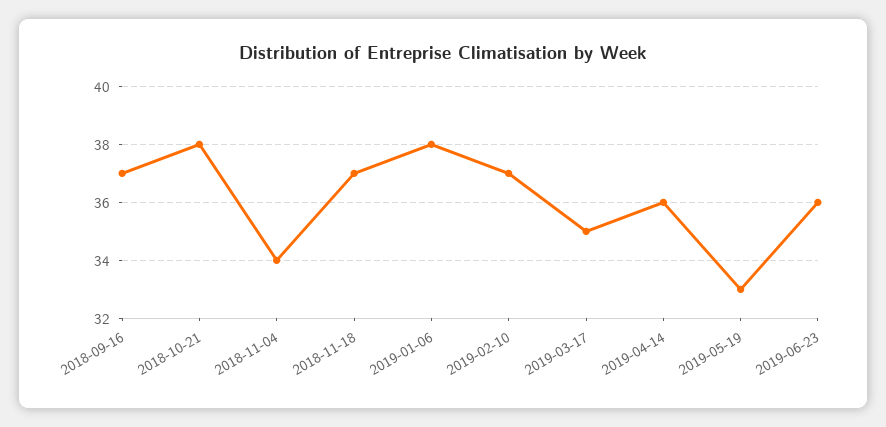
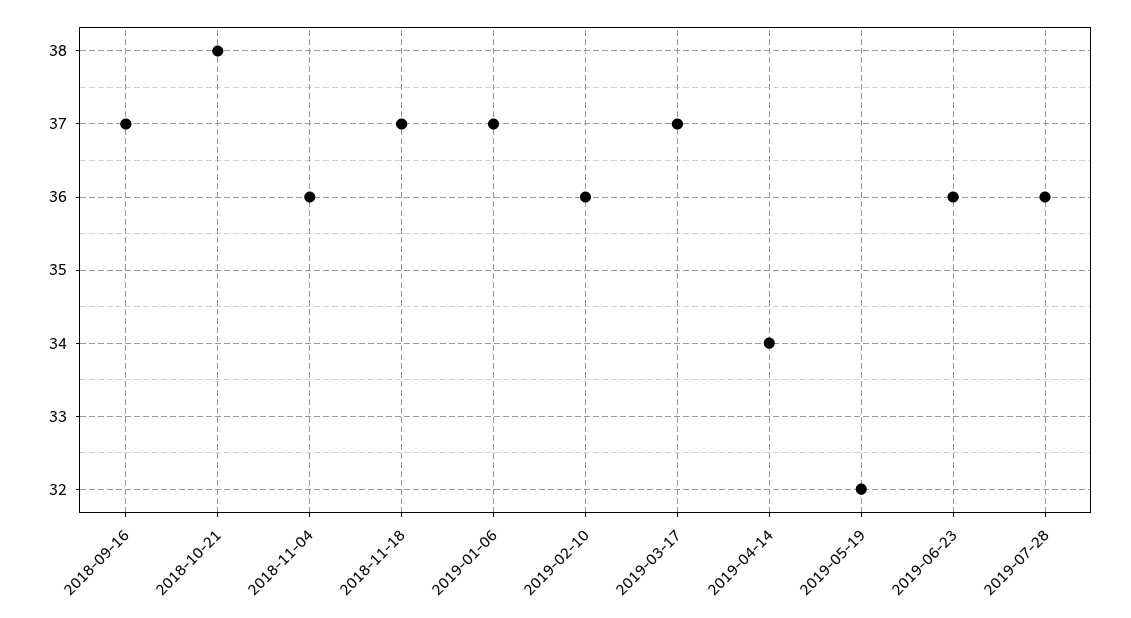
2018-11-04: 34 -> 36
2019-01-06: 38 -> 37
2019-02-10: 37 -> 36
2019-03-17: 35 -> 37
2019-04-14: 36 -> 34
2019-05-19: 33 -> 32
2019-07-28: none -> 36

